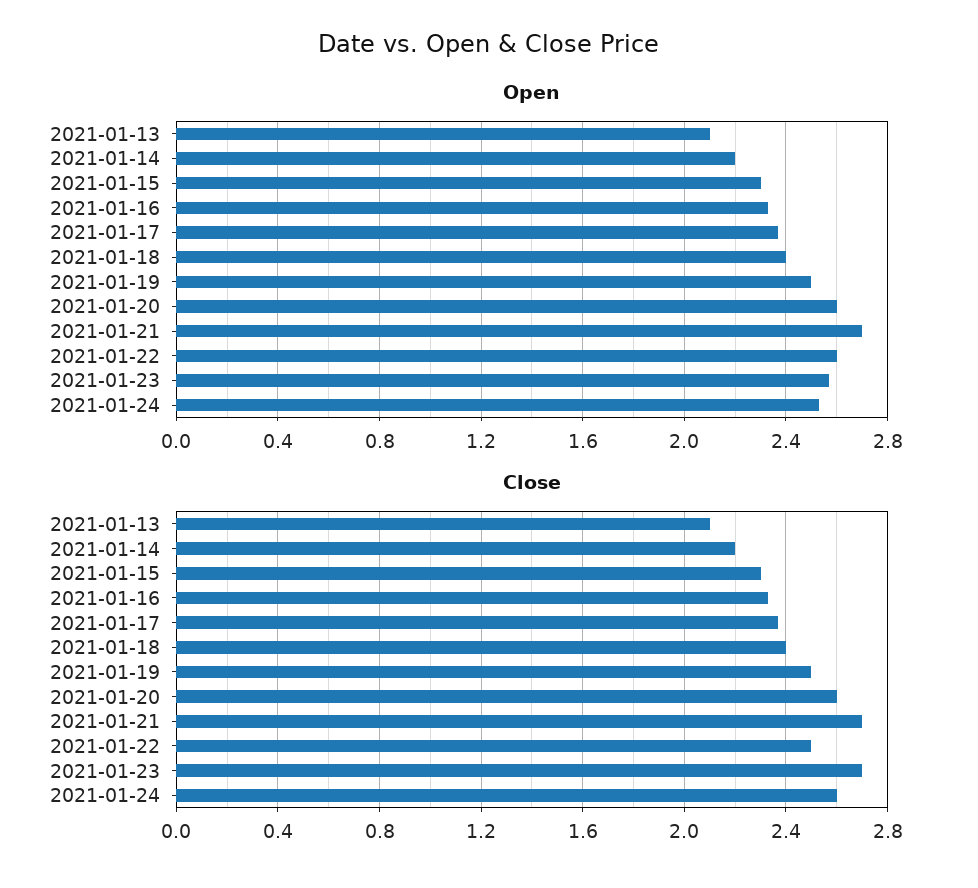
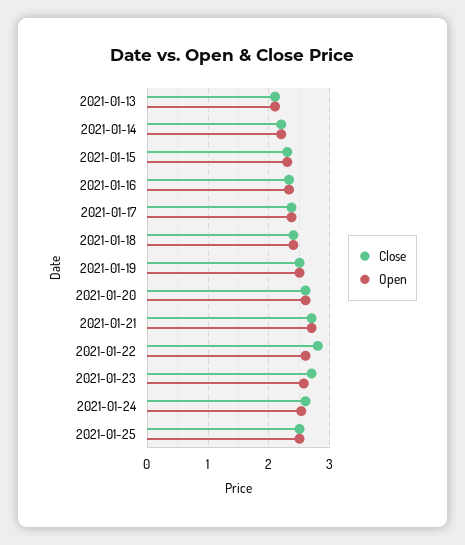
Close, 2021-01-22: 2.5 -> 2.8
Close, 2021-01-25: none -> 2.5
Open, 2021-01-25: none -> 2.5

